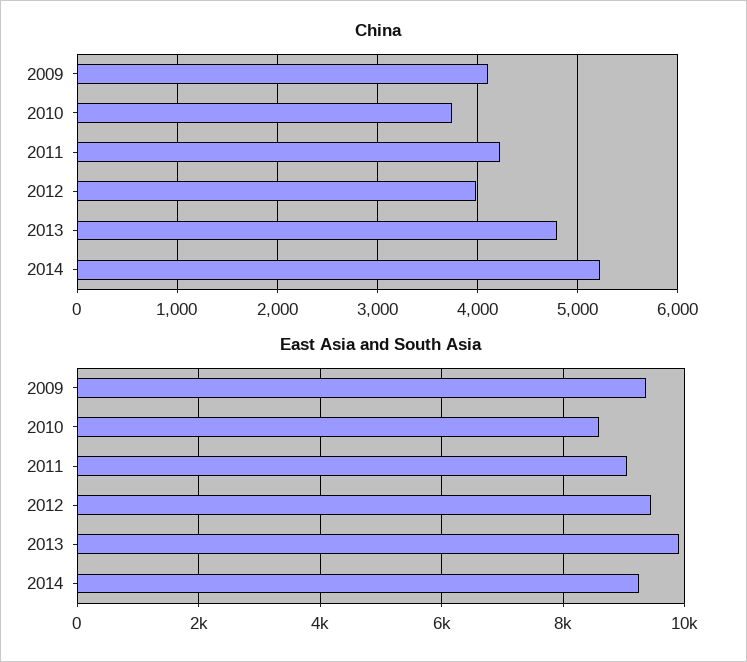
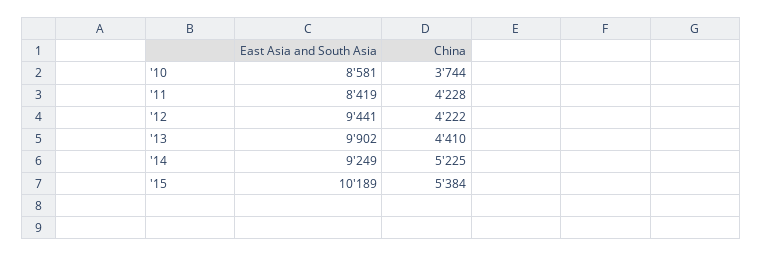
China, 2009: 4100 -> none
China, 2012: 4000 -> 4222
China, 2013: 4800 -> 4410
East Asia and South Asia, 2009: 9400 -> none
East Asia and South Asia, 2011: 9000 -> 8419
East Asia and South Asia, '15: none -> 10189
China, '15: none -> 5384

